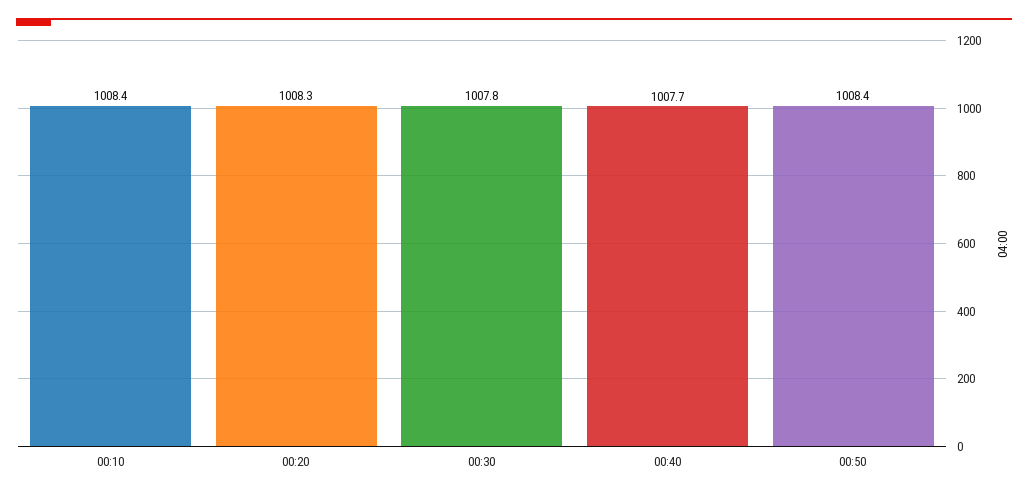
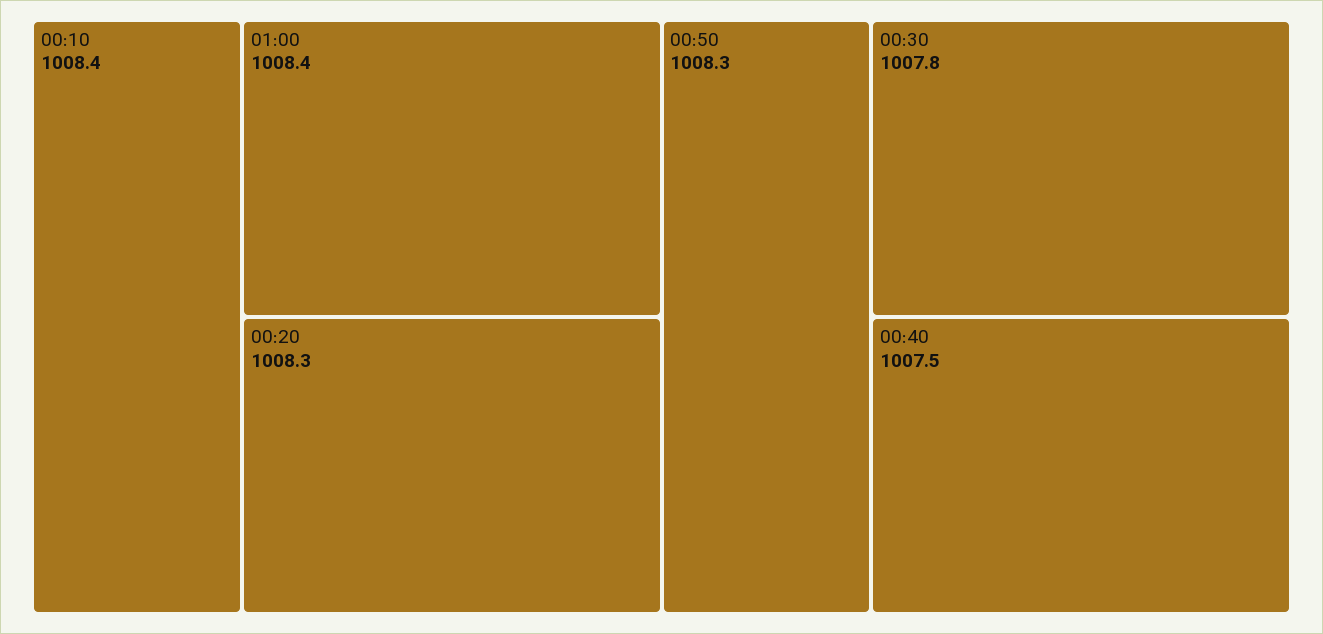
00:40: 1007.7 -> 1007.5
00:50: 1008.4 -> 1008.3
01:00: none -> 1008.4

